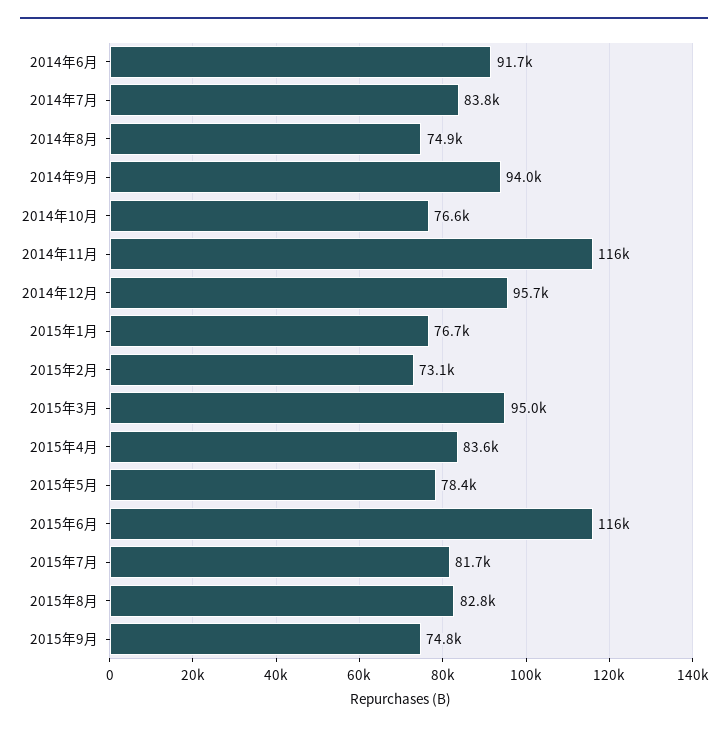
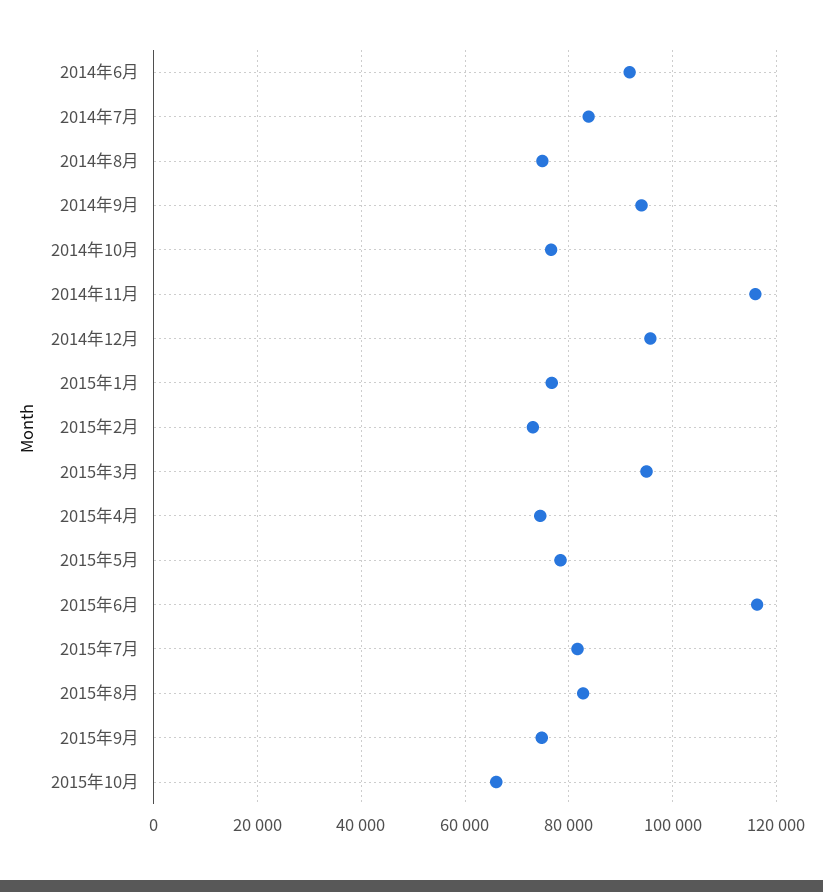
2015年4月: 83600 -> 74000
2015年10月: none -> 66000

